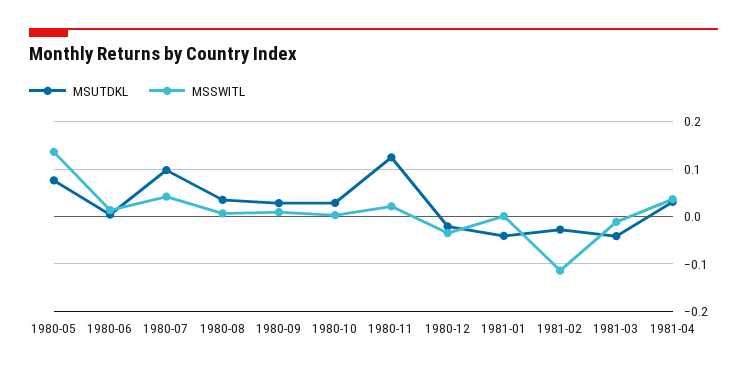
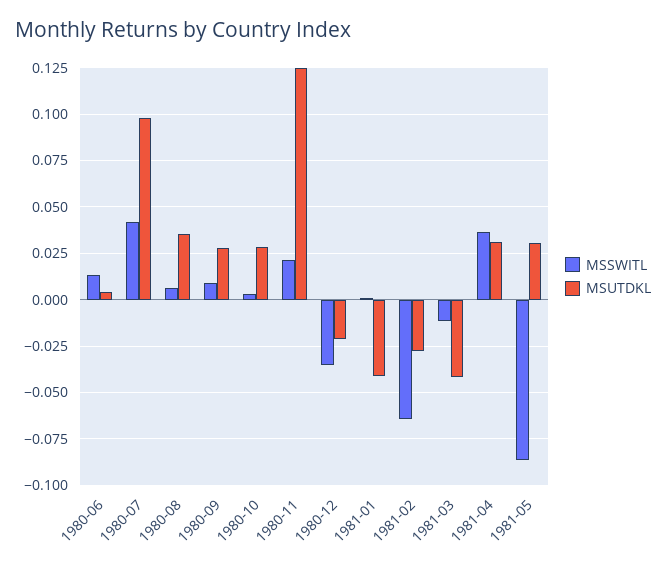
MSUTDKL, 1980-05: 0.08 -> none
MSSWITL, 1980-05: 0.14 -> none
MSSWITL, 1981-02: -0.12 -> -0.065
MSSWITL, 1981-05: none -> -0.085
MSUTDKL, 1981-05: none -> 0.03

